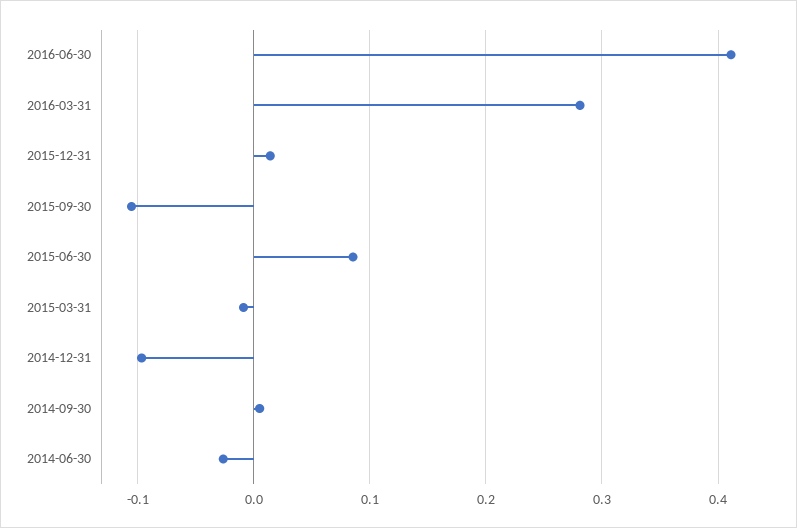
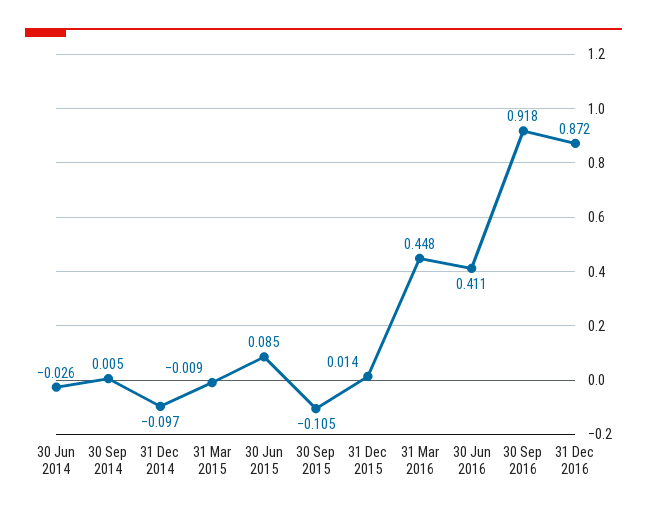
2016-03-31: 0.28 -> 0.448
30 Sep 2016: none -> 0.918
31 Dec 2016: none -> 0.872

